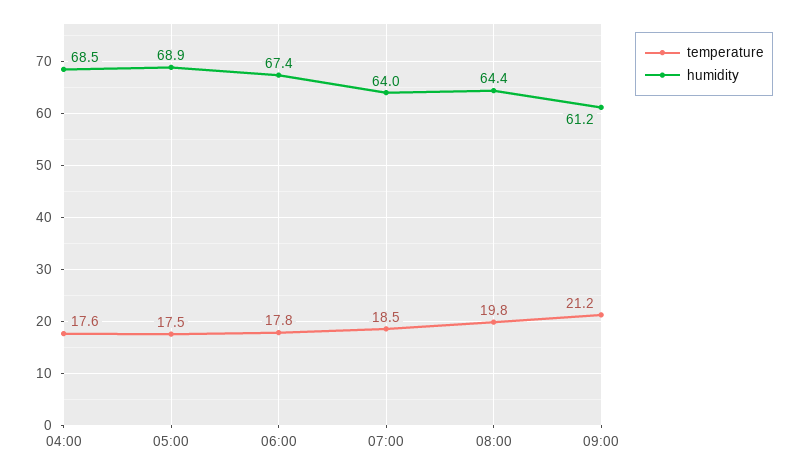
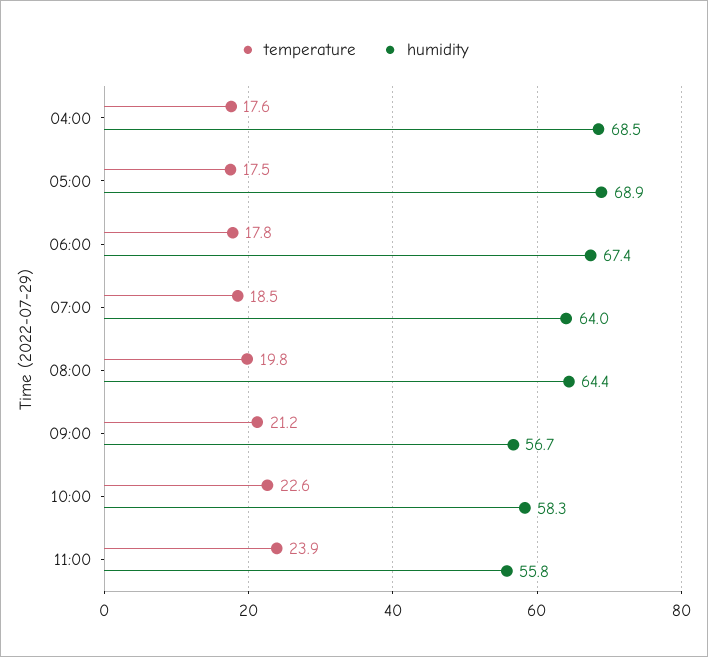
humidity, 09:00: 61.2 -> 56.7
temperature, 10:00: none -> 22.6
humidity, 10:00: none -> 58.3
temperature, 11:00: none -> 23.9
humidity, 11:00: none -> 55.8

